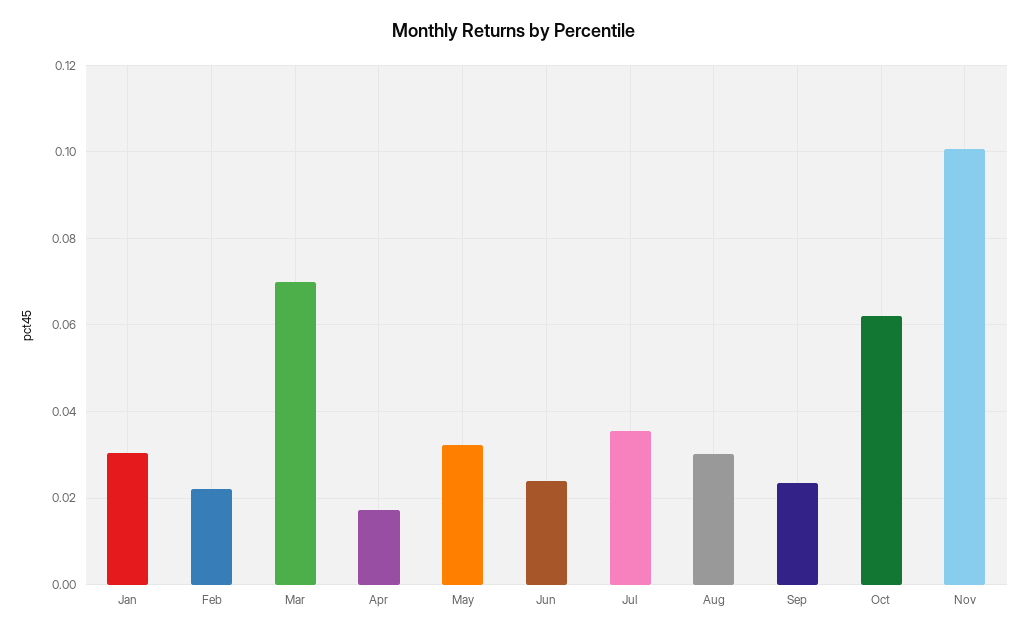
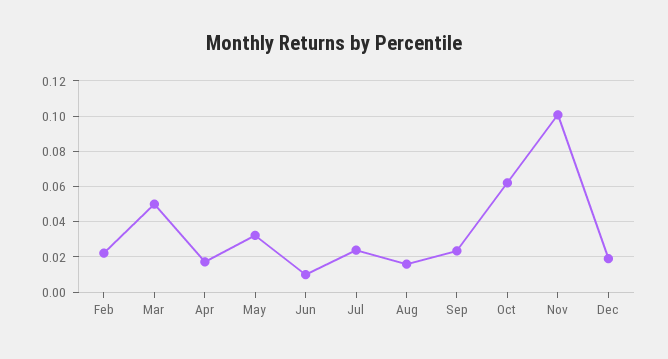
Jan: 0.03 -> none
Mar: 0.07 -> 0.05
Jun: 0.024 -> 0.01
Jul: 0.036 -> 0.025
Aug: 0.03 -> 0.015
Dec: none -> 0.02

